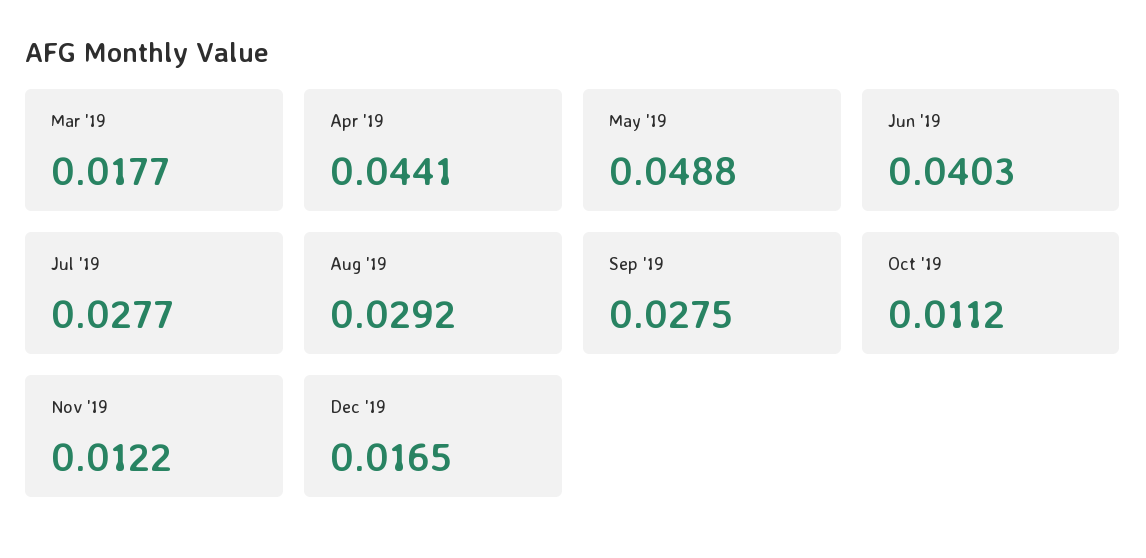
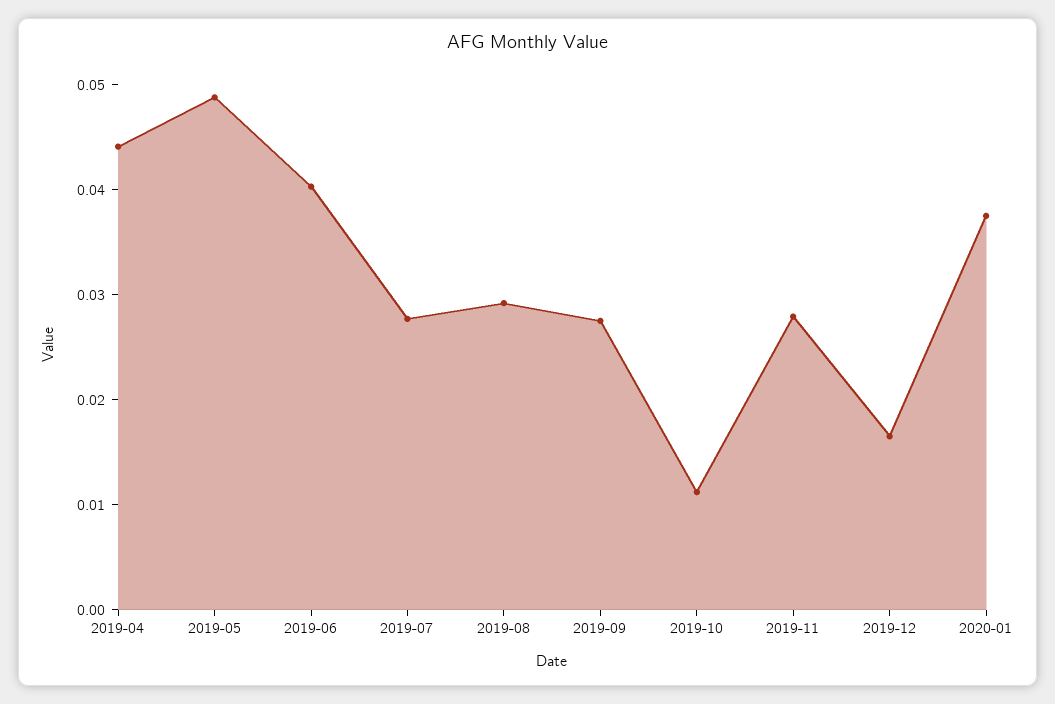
Mar '19: 0.0177 -> none
Nov '19: 0.0122 -> 0.028
2020-01: none -> 0.038

